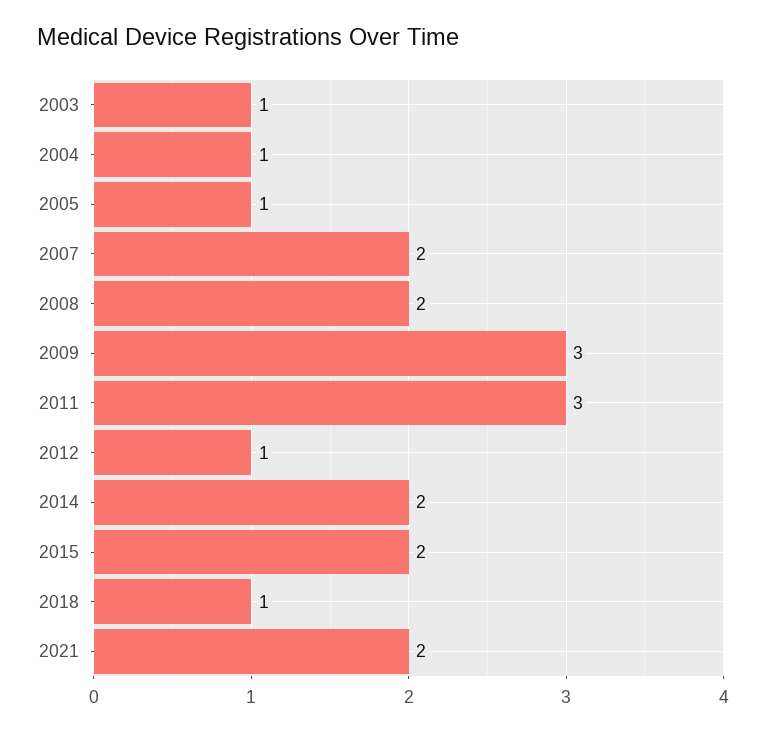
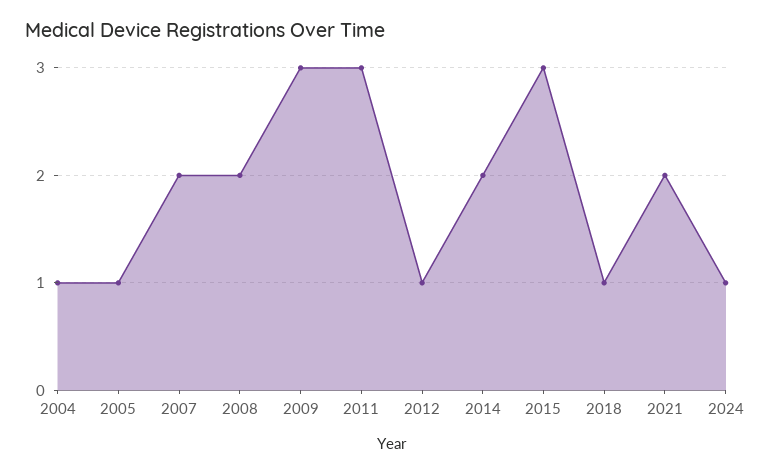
2003: 1 -> none
2015: 2 -> 3
2024: none -> 1

